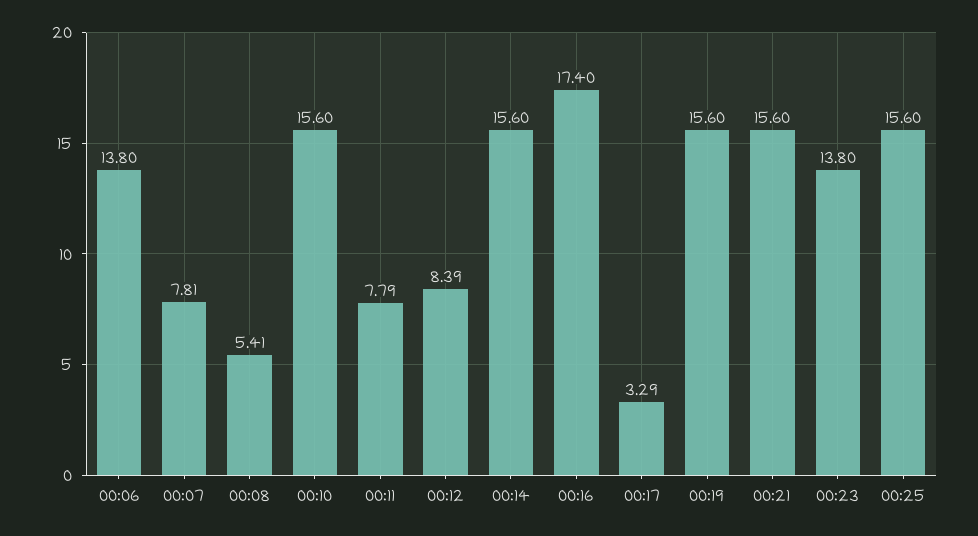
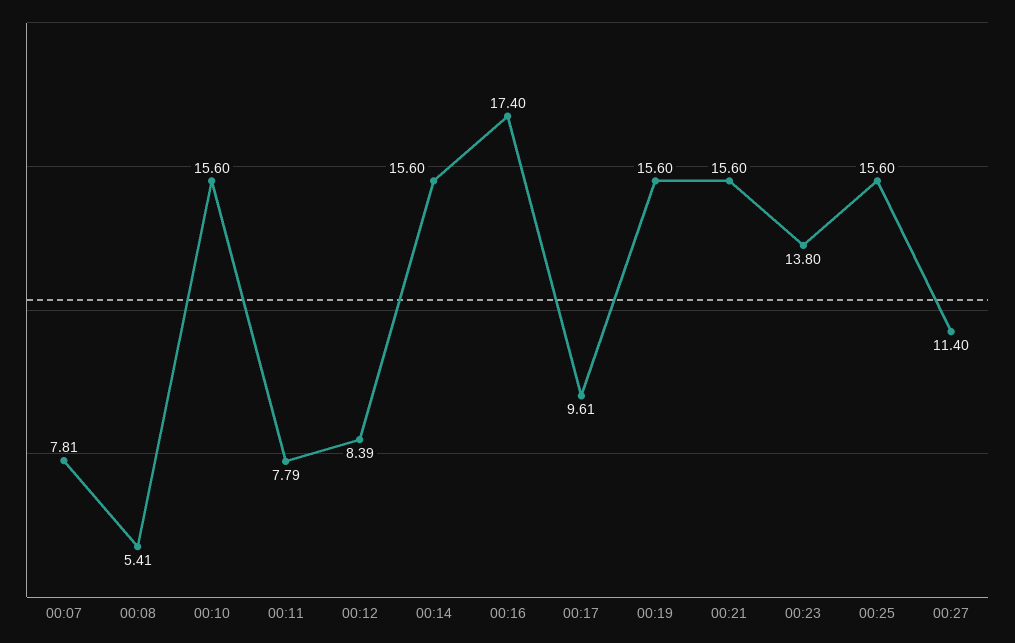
00:06: 13.8 -> none
00:17: 3.29 -> 9.61
00:27: none -> 11.4

